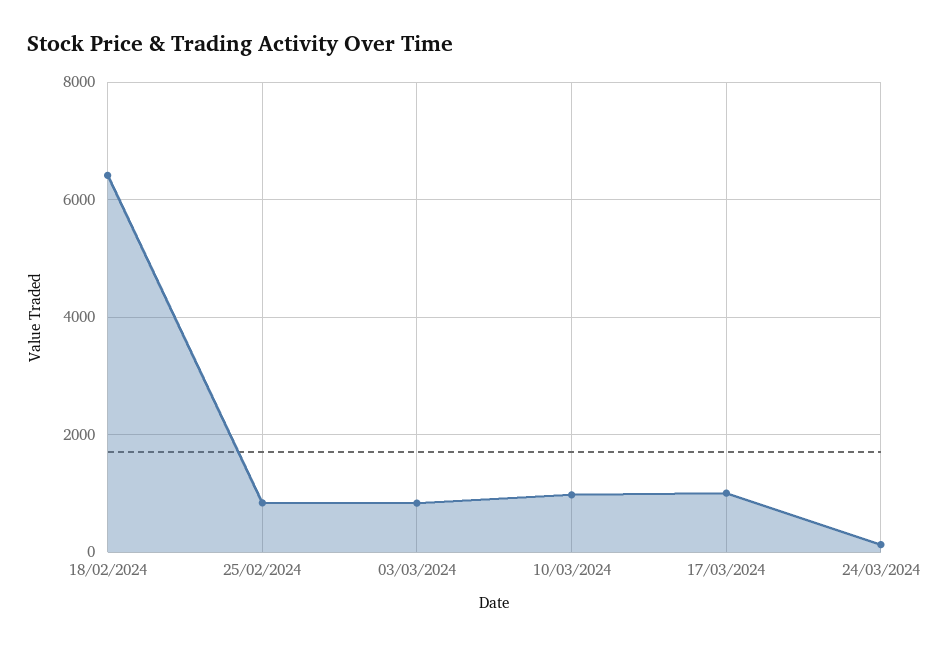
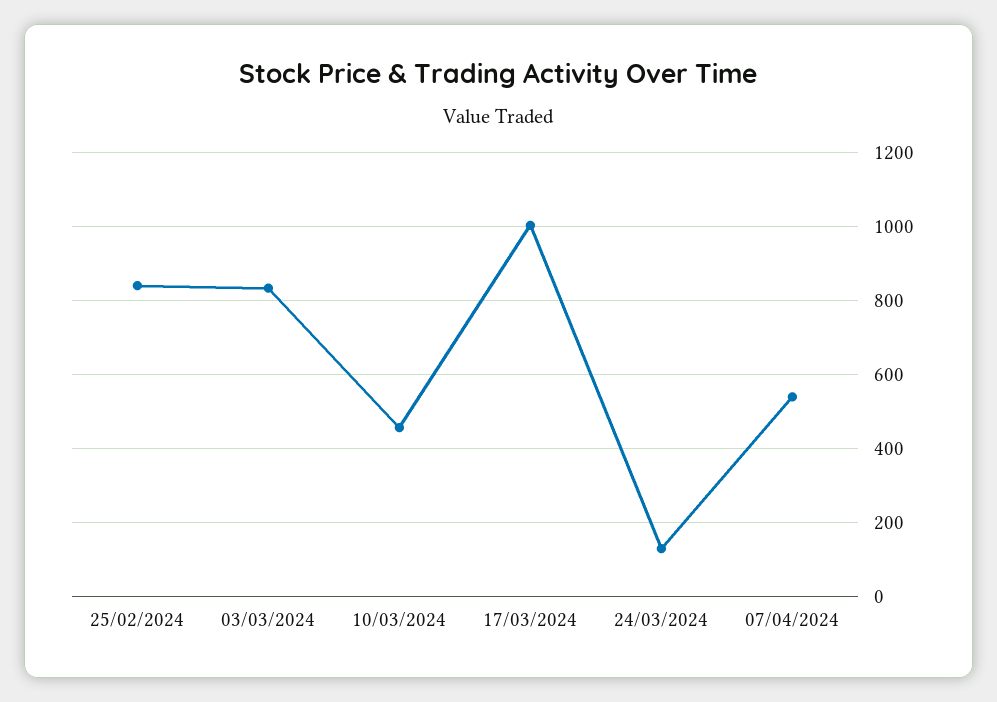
18/02/2024: 6400 -> none
10/03/2024: 1000 -> 460
07/04/2024: none -> 540

